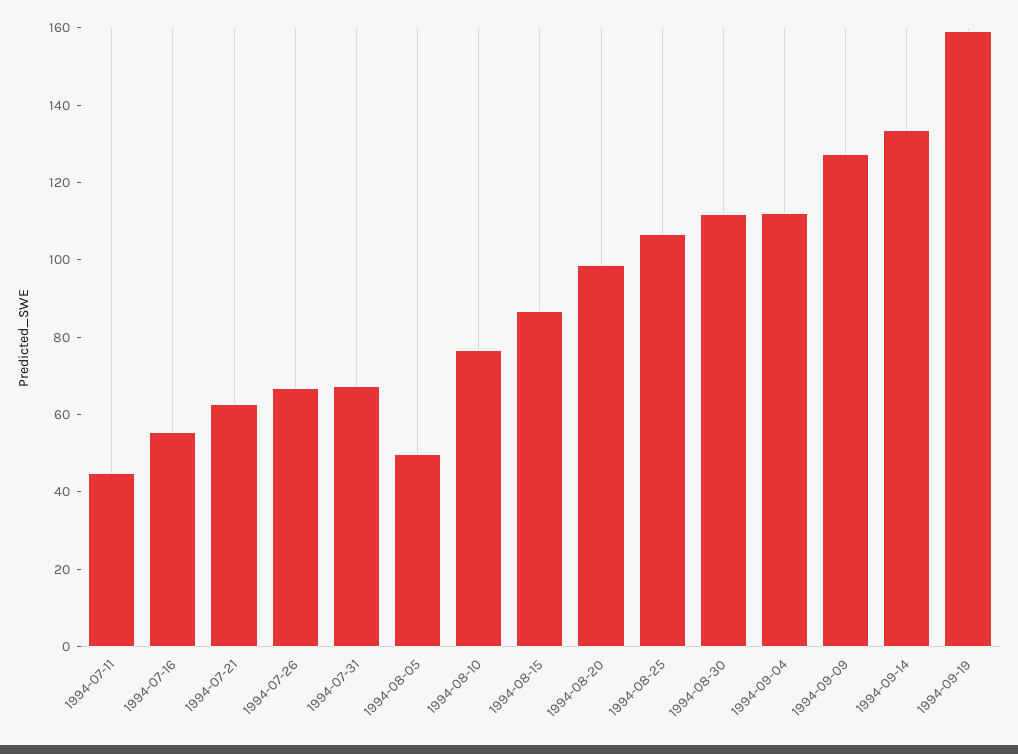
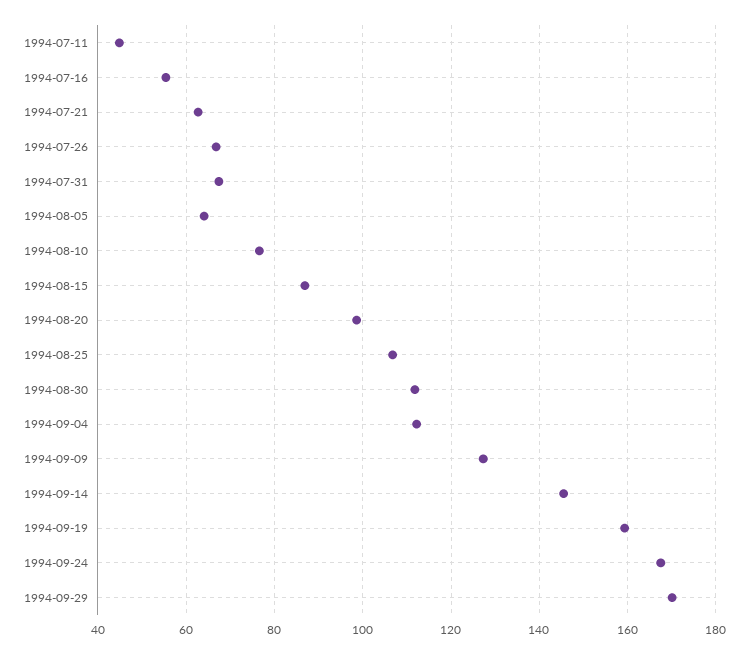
1994-08-05: 50 -> 64
1994-09-14: 135 -> 146
1994-09-24: none -> 168
1994-09-29: none -> 170

